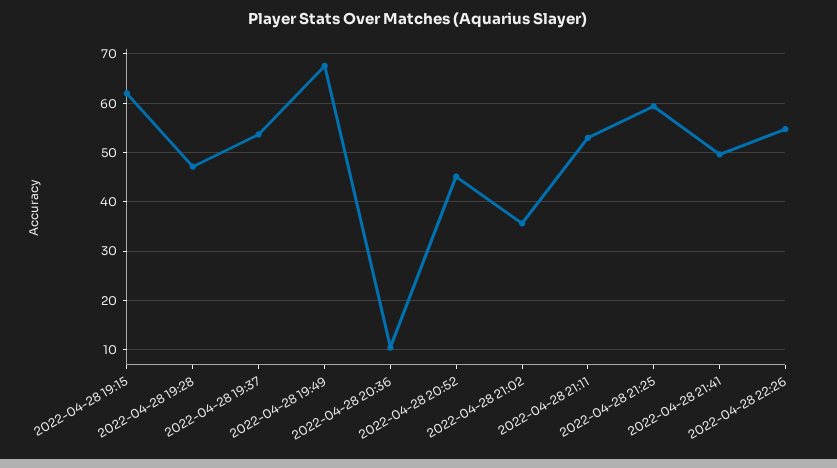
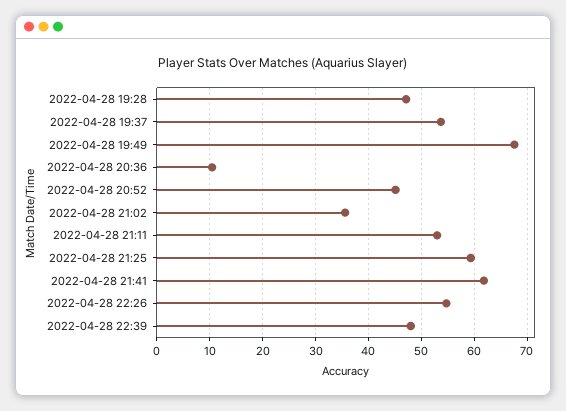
2022-04-28 19:15: 62 -> none
2022-04-28 21:41: 50 -> 62
2022-04-28 22:39: none -> 48

